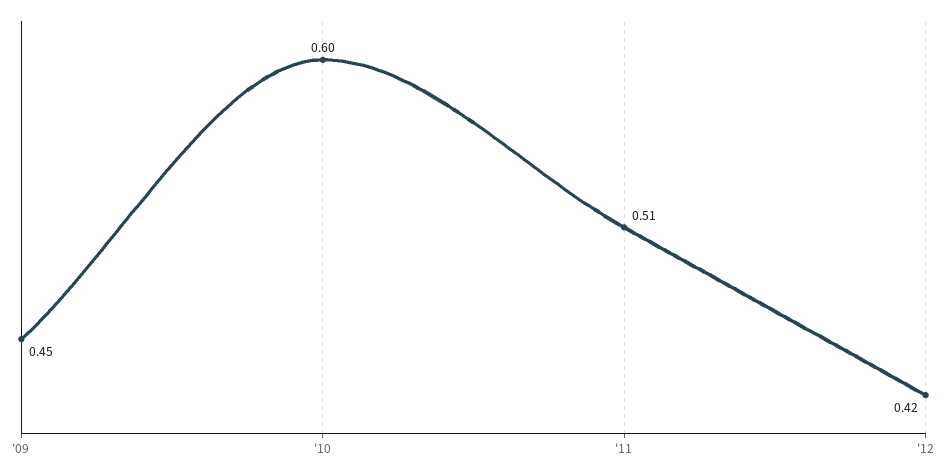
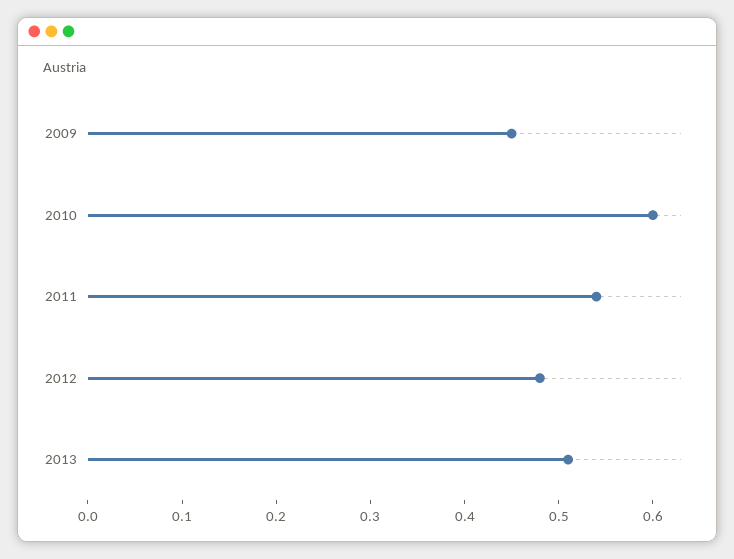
'11: 0.51 -> 0.54
'12: 0.42 -> 0.48
2013: none -> 0.51

